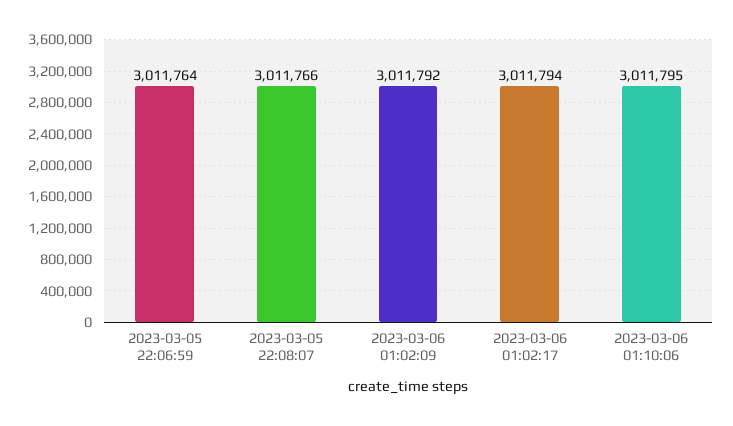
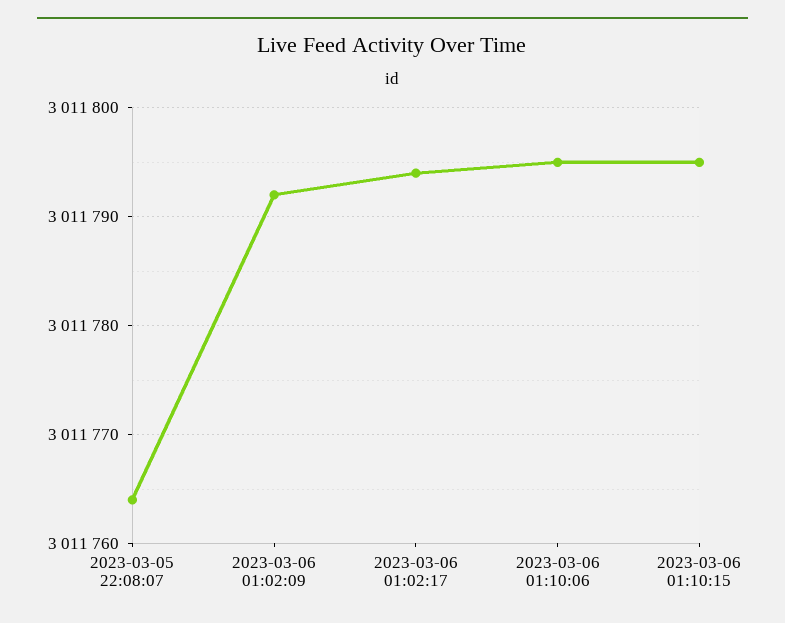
2023-03-05 22:06:59: 3011764 -> none
2023-03-05 22:08:07: 3011766 -> 3011764
2023-03-06 01:10:15: none -> 3011795

